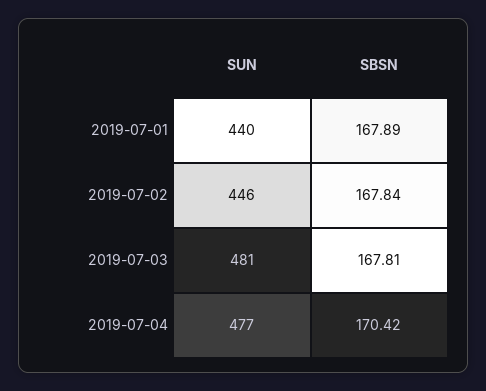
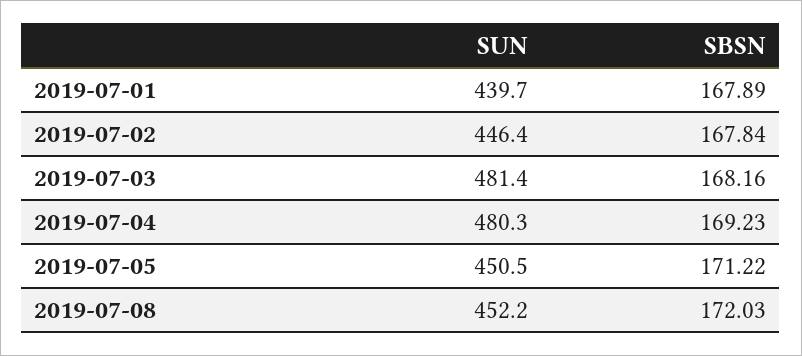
SBSN, 2019-07-03: 167.81 -> 168.16
SUN, 2019-07-04: 477 -> 480.3
SBSN, 2019-07-04: 170.42 -> 169.23
SUN, 2019-07-05: none -> 450.5
SBSN, 2019-07-05: none -> 171.22
SUN, 2019-07-08: none -> 452.2
SBSN, 2019-07-08: none -> 172.03

